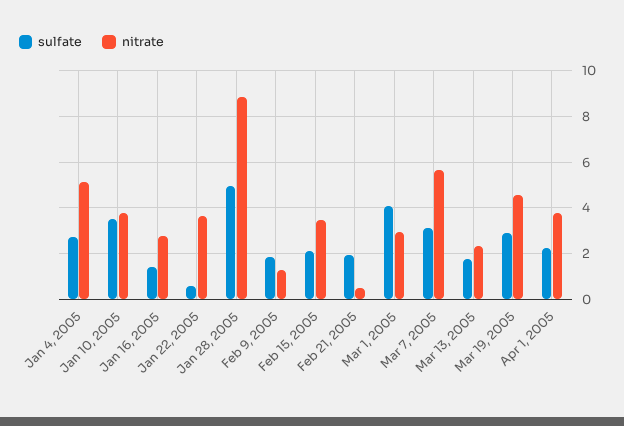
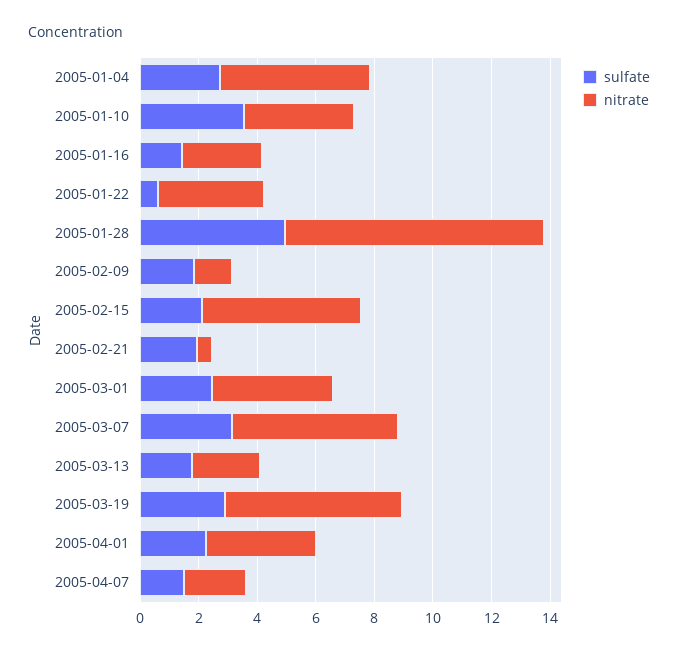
nitrate, Feb 15, 2005: 3.5 -> 5.5
sulfate, Mar 1, 2005: 4 -> 2.5
nitrate, Mar 1, 2005: 3 -> 4
nitrate, Mar 19, 2005: 4.5 -> 6
sulfate, 2005-04-07: none -> 1.5
nitrate, 2005-04-07: none -> 2

